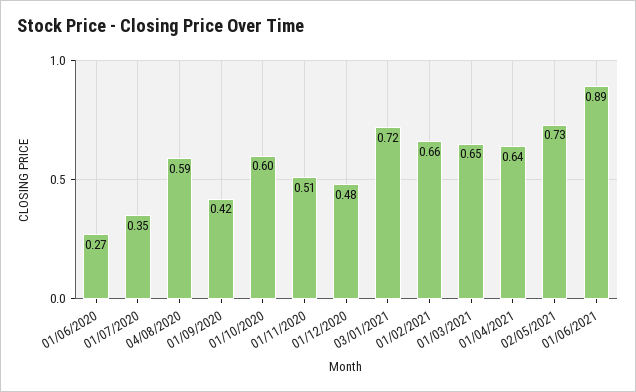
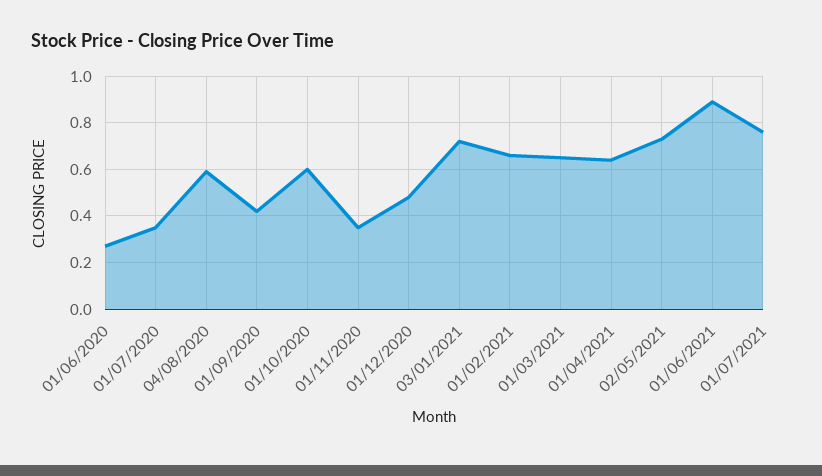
01/11/2020: 0.51 -> 0.35
01/07/2021: none -> 0.75

